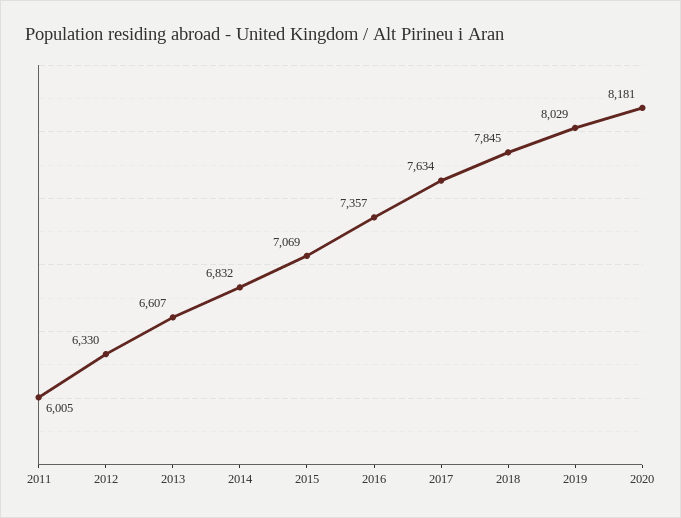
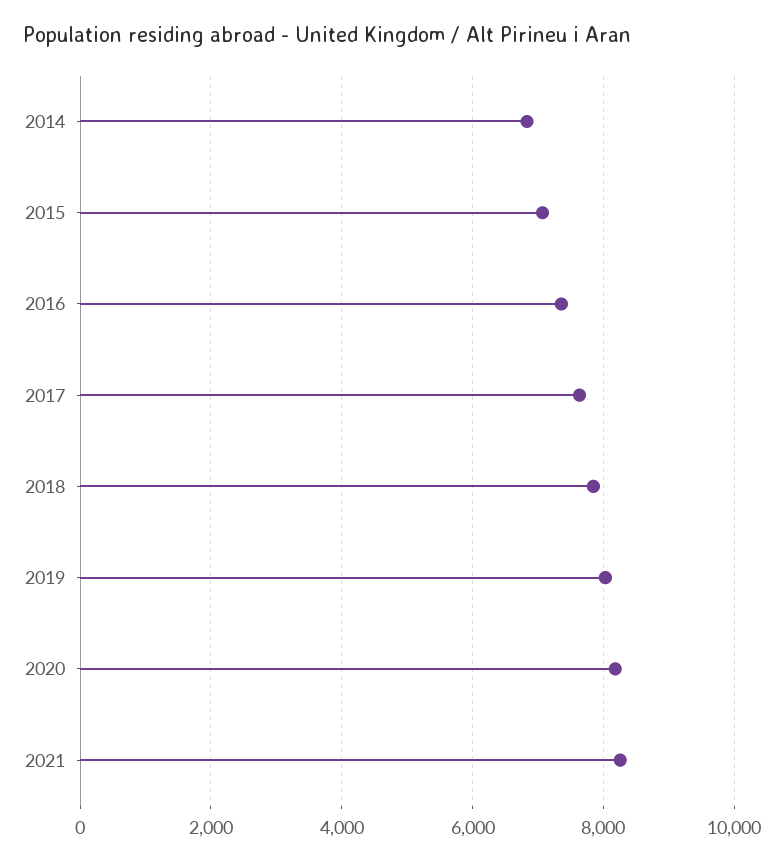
2011: 6005 -> none
2012: 6330 -> none
2013: 6607 -> none
2021: none -> 8200

